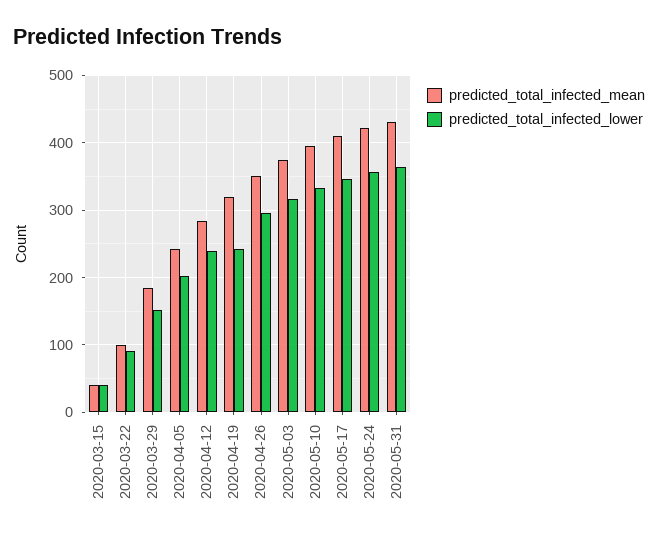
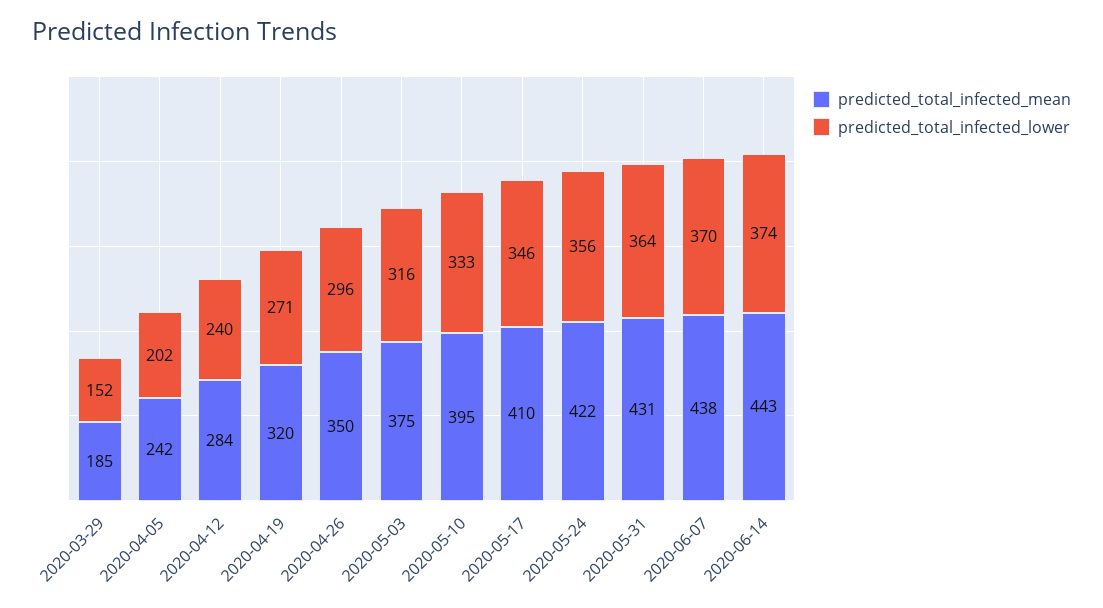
predicted_total_infected_mean, 2020-03-15: 40 -> none
predicted_total_infected_lower, 2020-03-15: 40 -> none
predicted_total_infected_mean, 2020-03-22: 100 -> none
predicted_total_infected_lower, 2020-03-22: 90 -> none
predicted_total_infected_lower, 2020-04-19: 240 -> 271
predicted_total_infected_mean, 2020-06-07: none -> 438
predicted_total_infected_lower, 2020-06-07: none -> 370
predicted_total_infected_mean, 2020-06-14: none -> 443
predicted_total_infected_lower, 2020-06-14: none -> 374

